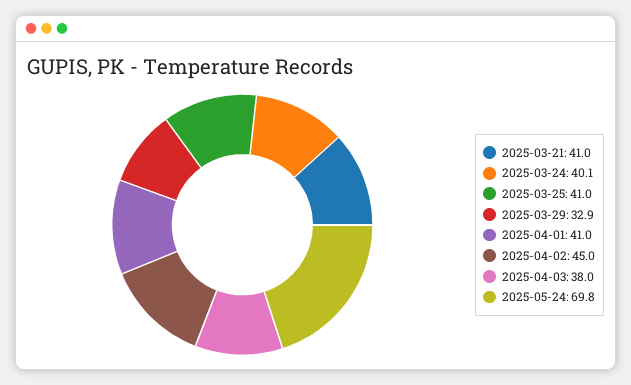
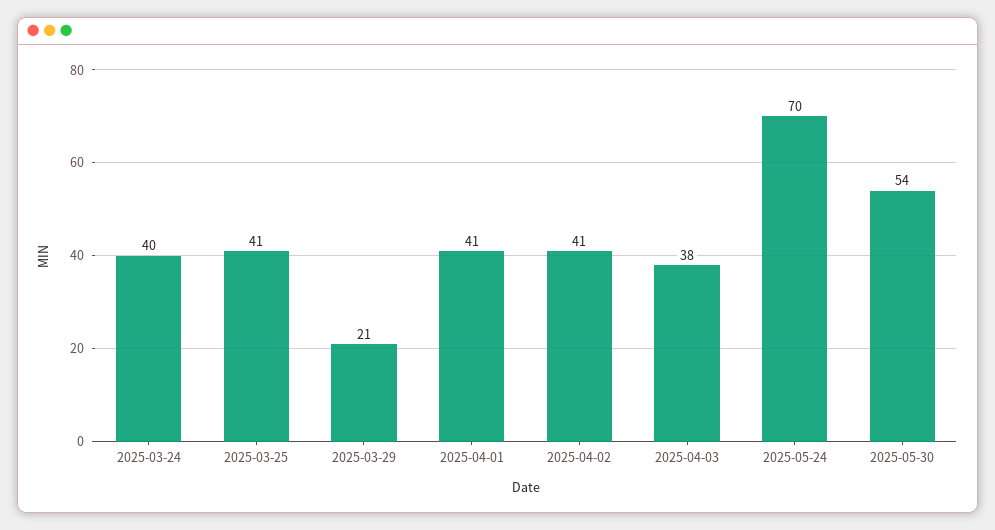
2025-03-21: 41 -> none
2025-03-29: 32.9 -> 21
2025-04-02: 45 -> 41
2025-05-30: none -> 54

